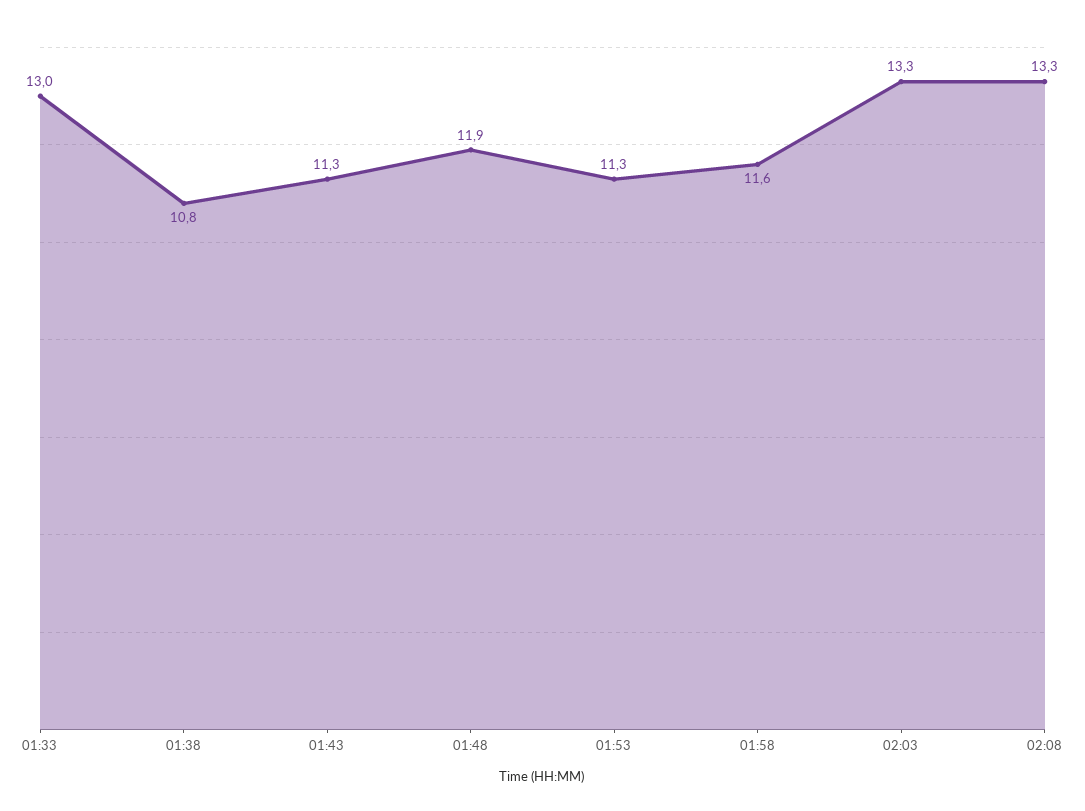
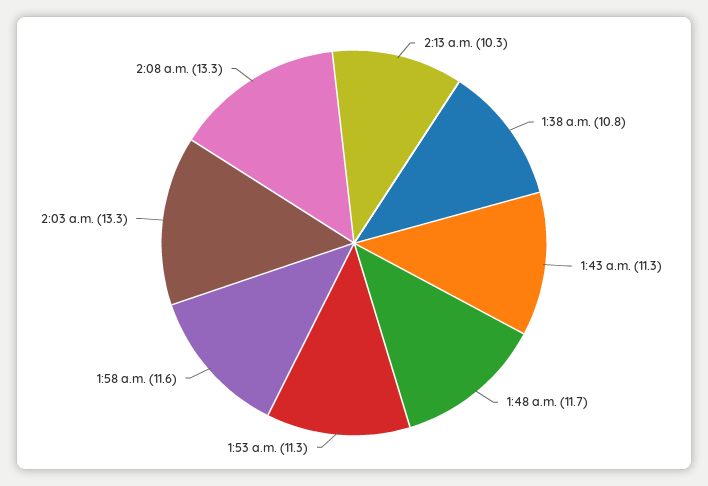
01:33: 13 -> none
01:48: 11.9 -> 11.7
2:13 a.m.: none -> 10.3

